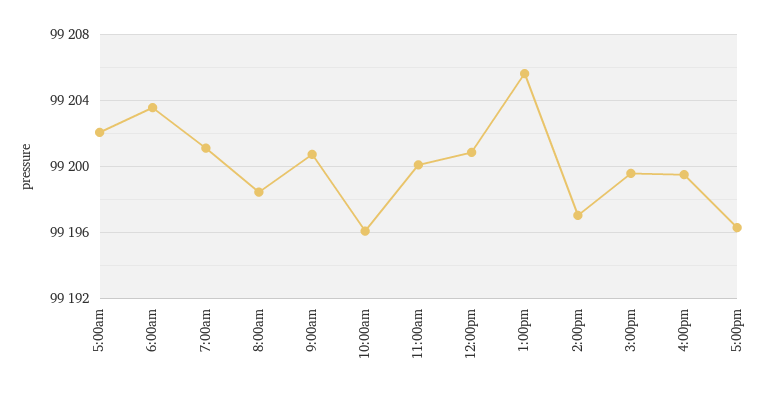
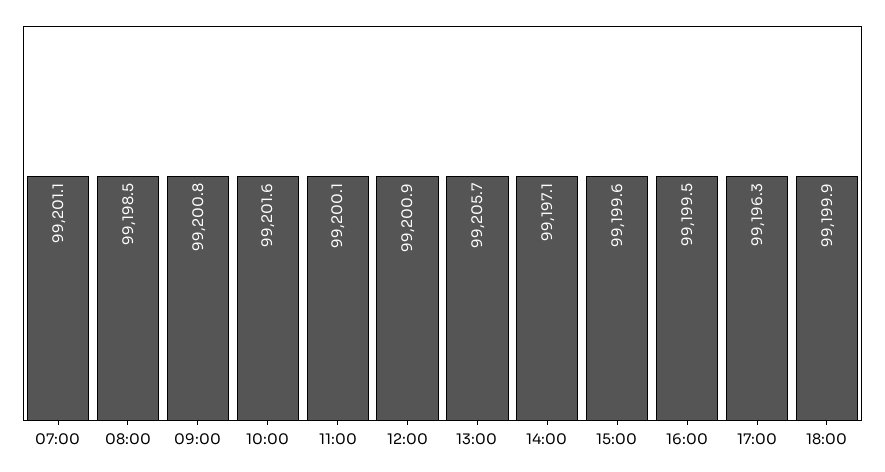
5:00am: 99202 -> none
6:00am: 99203.5 -> none
10:00am: 99196 -> 99201.6
18:00: none -> 99199.9

